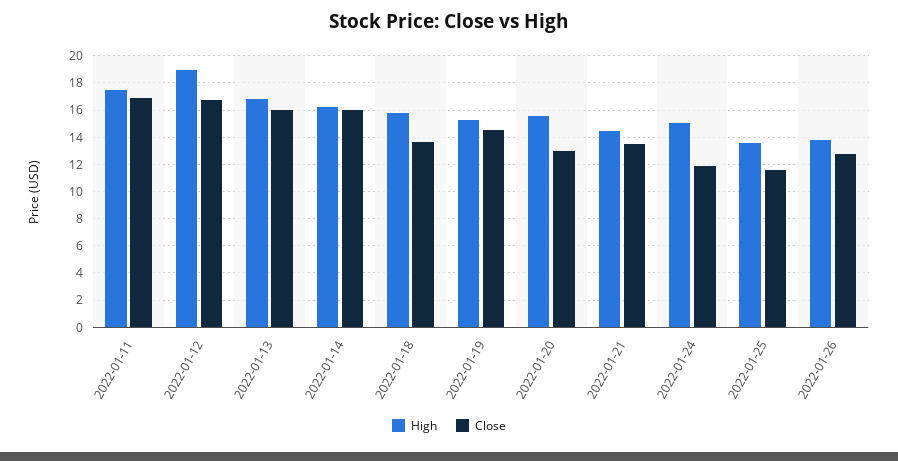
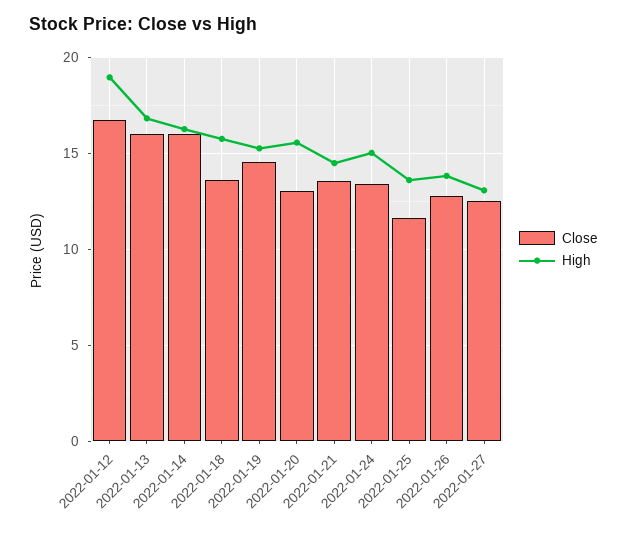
High, 2022-01-11: 17.5 -> none
Close, 2022-01-11: 17 -> none
Close, 2022-01-24: 12 -> 13.5
Close, 2022-01-27: none -> 12.5
High, 2022-01-27: none -> 13

